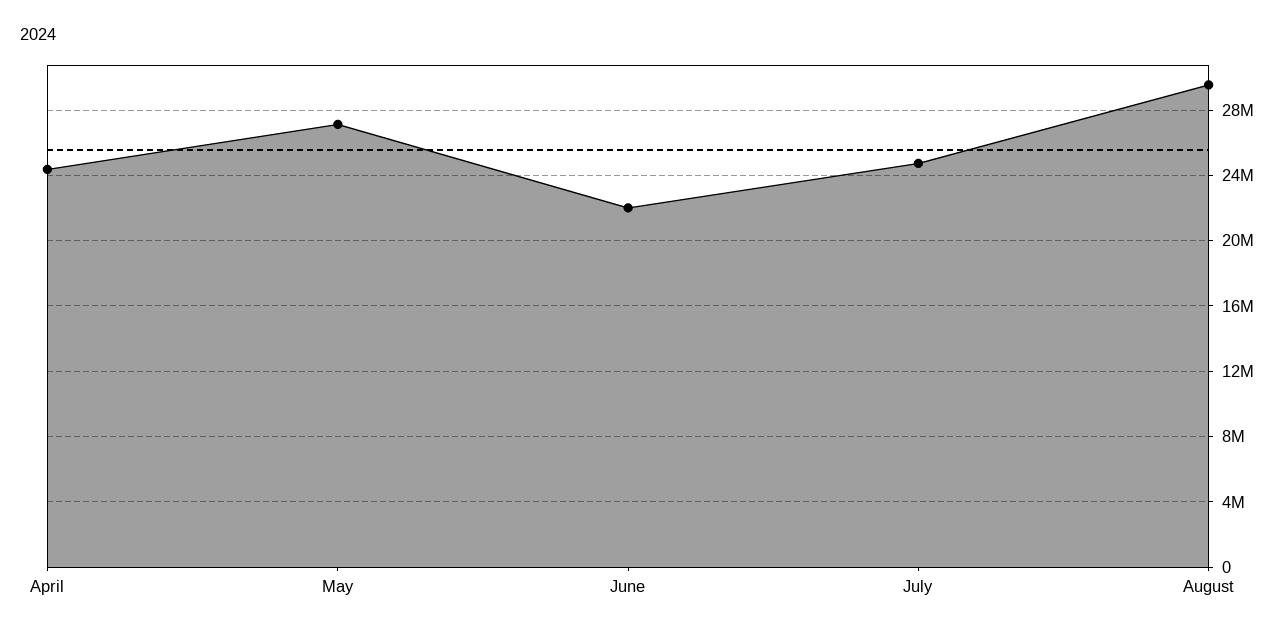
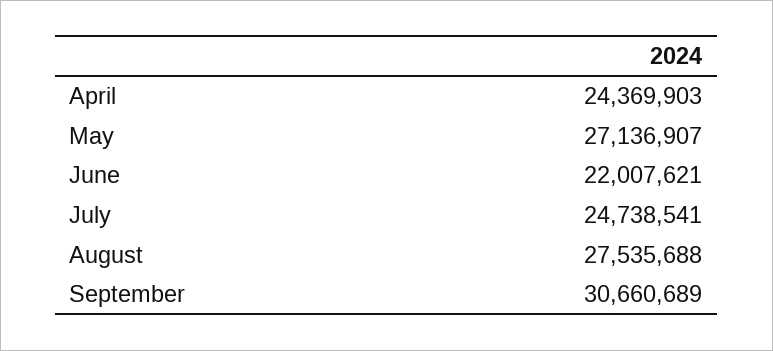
August: 29500000 -> 27535688
September: none -> 30660689

